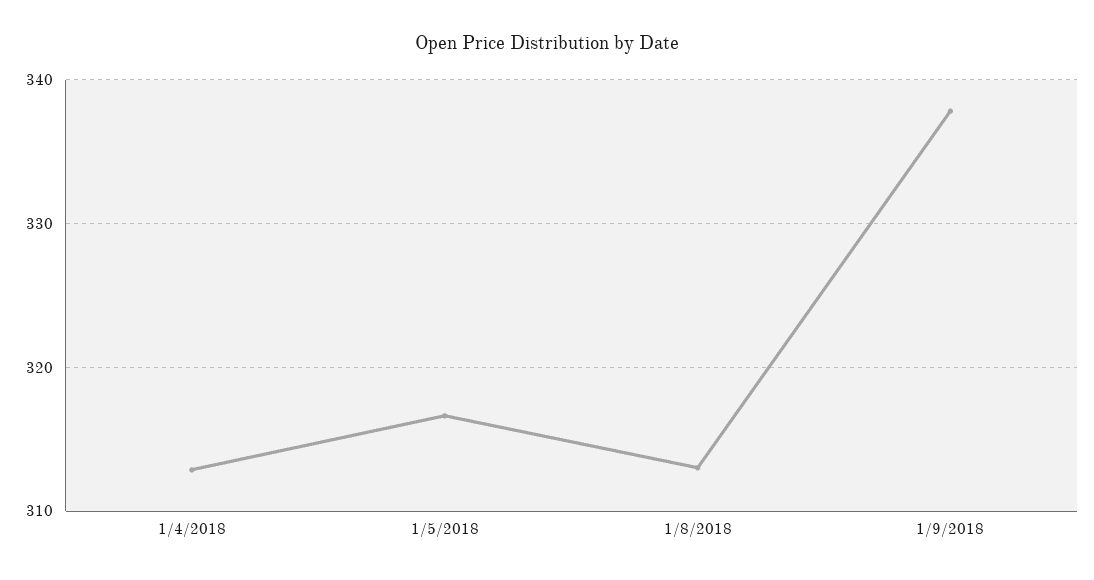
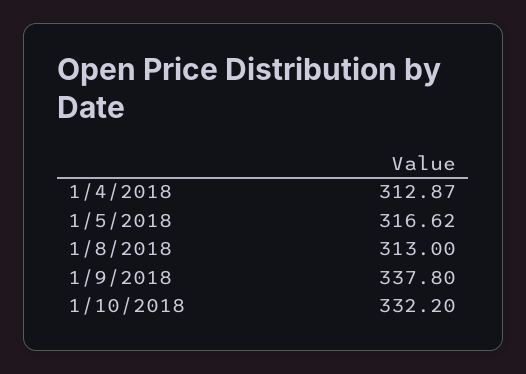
1/10/2018: none -> 332.2

